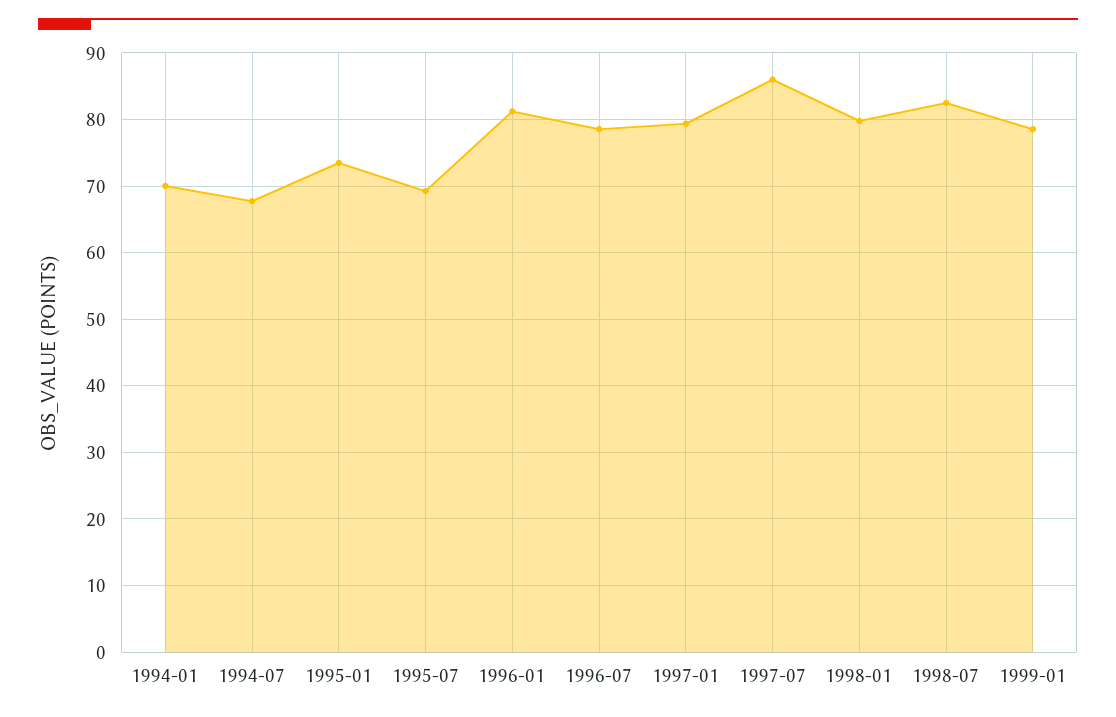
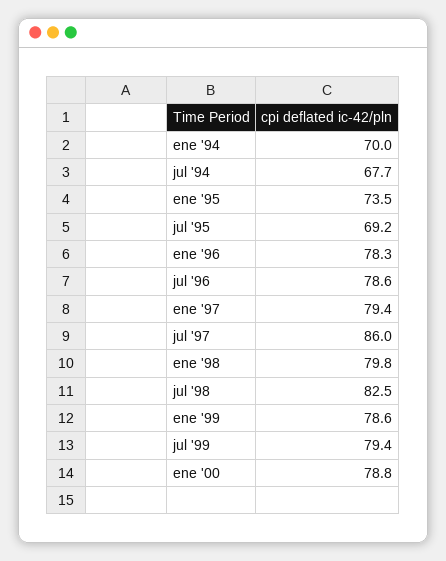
1996-01: 81 -> 78.3
jul '99: none -> 79.4
ene '00: none -> 78.8

